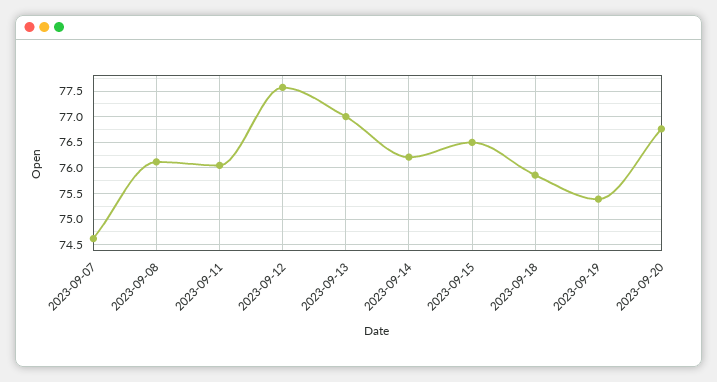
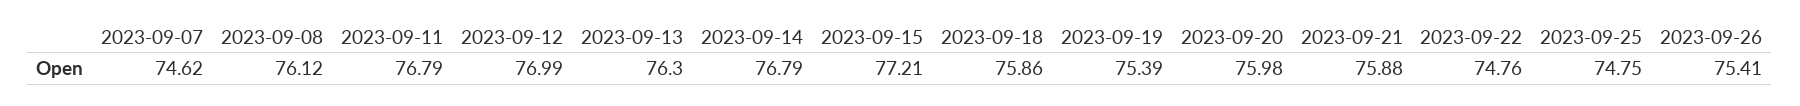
2023-09-11: 76 -> 76.79
2023-09-12: 77.5 -> 76.99
2023-09-13: 77 -> 76.3
2023-09-14: 76.25 -> 76.79
2023-09-15: 76.5 -> 77.21
2023-09-20: 76.75 -> 75.98
2023-09-21: none -> 75.88
2023-09-22: none -> 74.76
2023-09-25: none -> 74.75
2023-09-26: none -> 75.41

